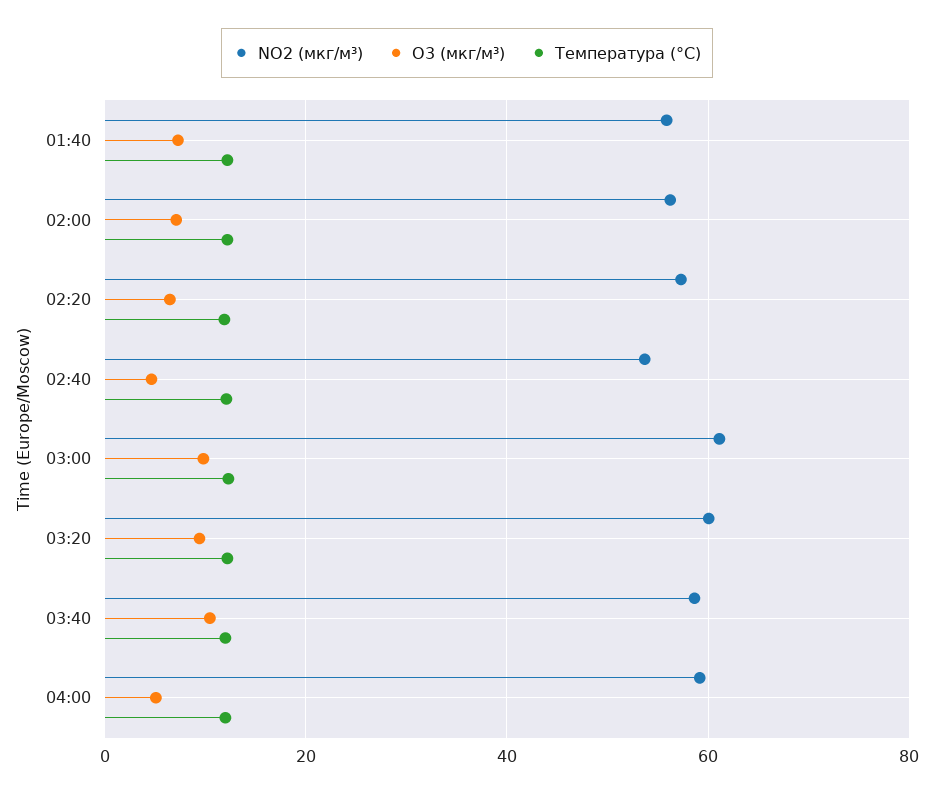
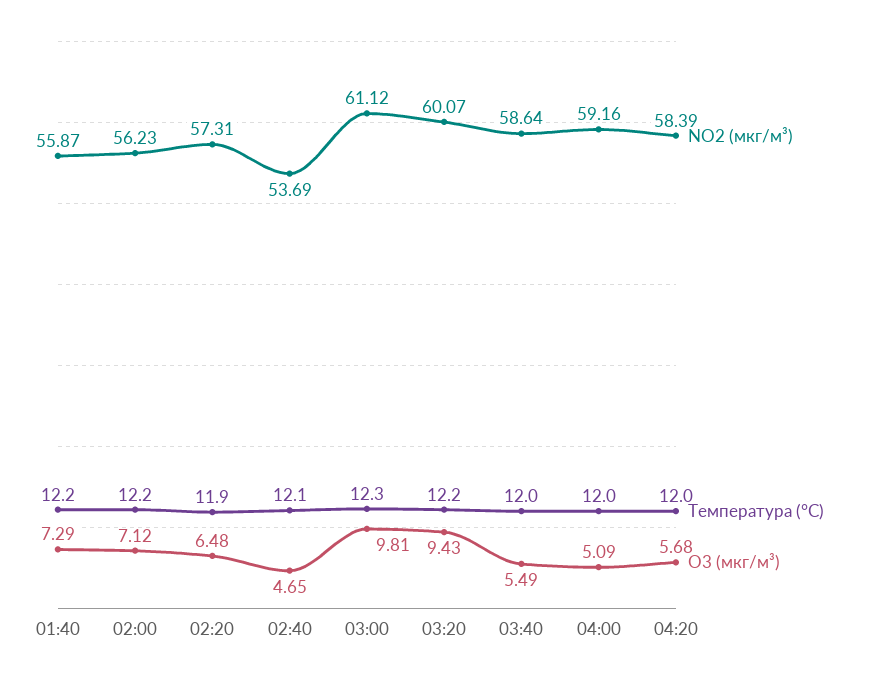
O3 (мкг/м³), 03:40: 10 -> 5.49
NO2 (мкг/м³), 04:20: none -> 58.39
Температура (°C), 04:20: none -> 12
O3 (мкг/м³), 04:20: none -> 5.68

